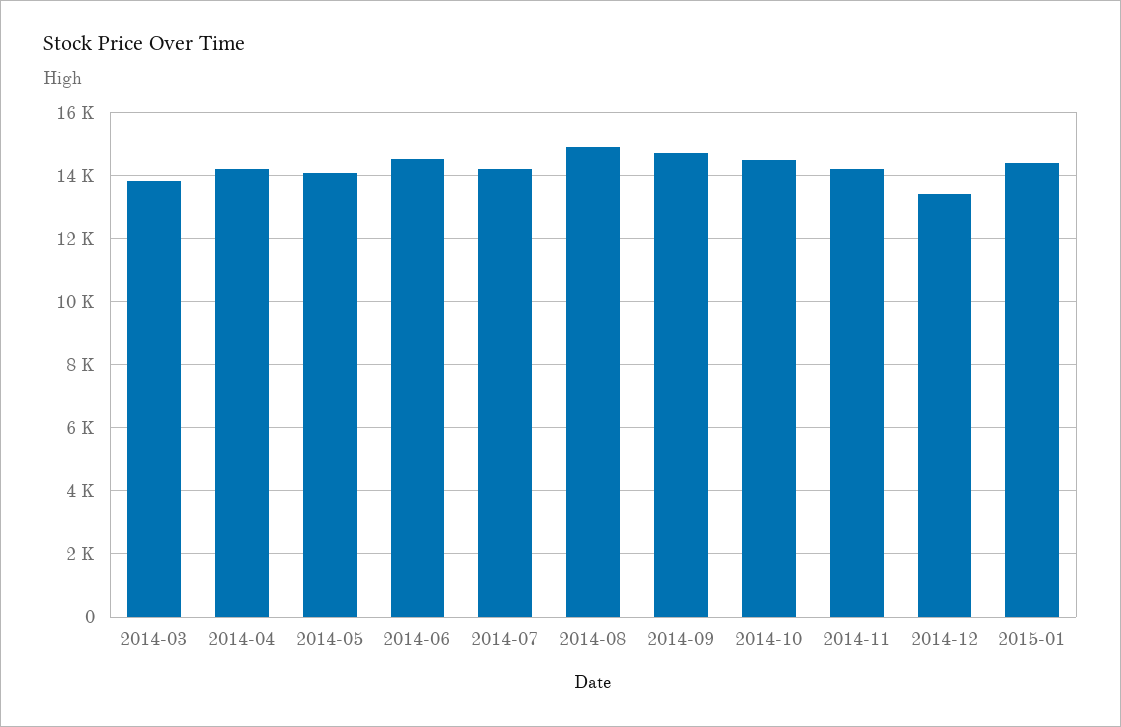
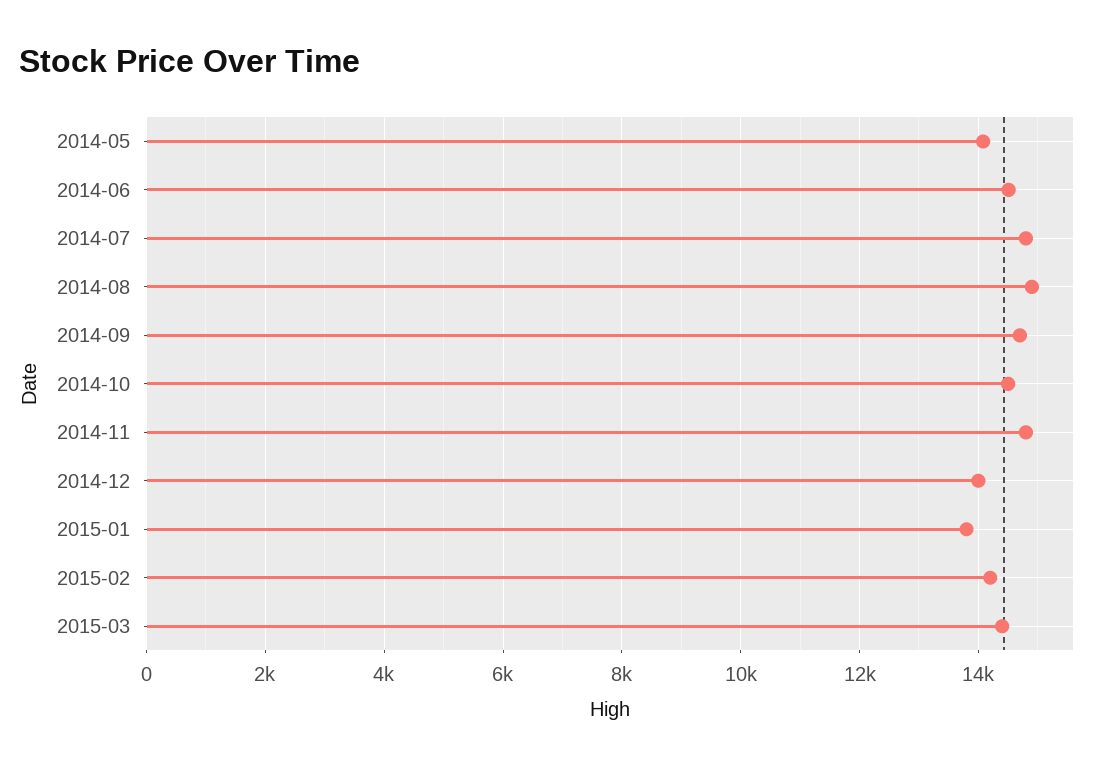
2014-03: 13800 -> none
2014-04: 14200 -> none
2014-07: 14200 -> 14800
2014-11: 14200 -> 14800
2014-12: 13400 -> 14000
2015-01: 14400 -> 13800
2015-02: none -> 14200
2015-03: none -> 14400

